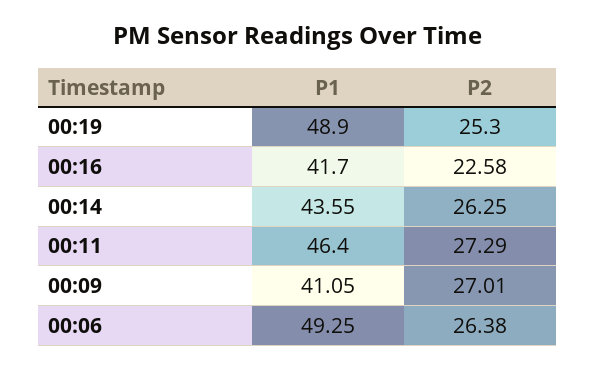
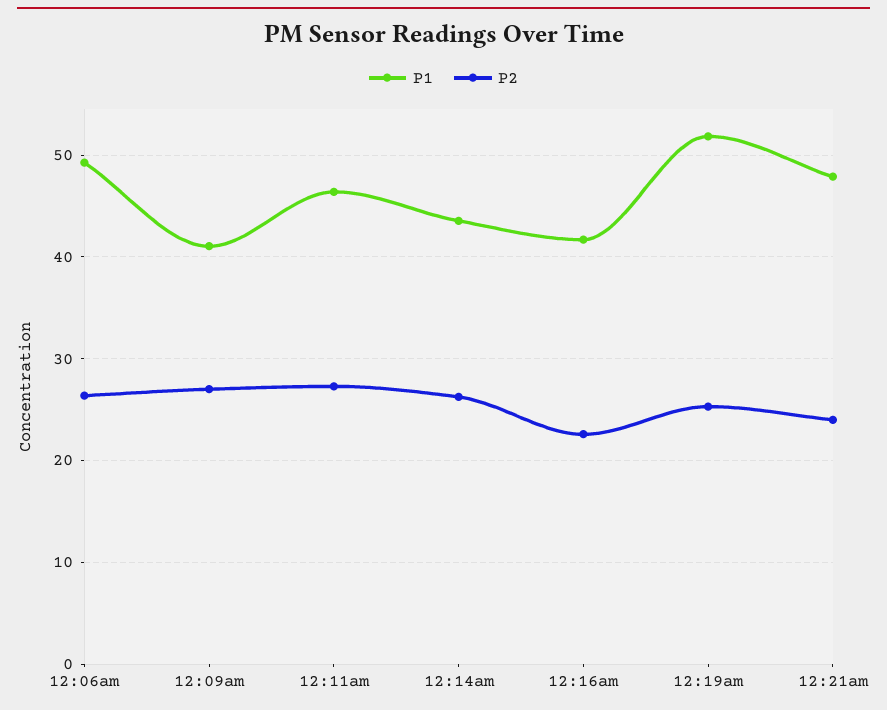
P1, 00:19: 48.9 -> 52
P1, 12:21am: none -> 48
P2, 12:21am: none -> 24

